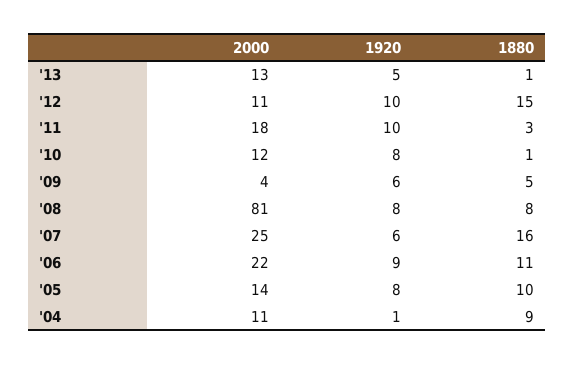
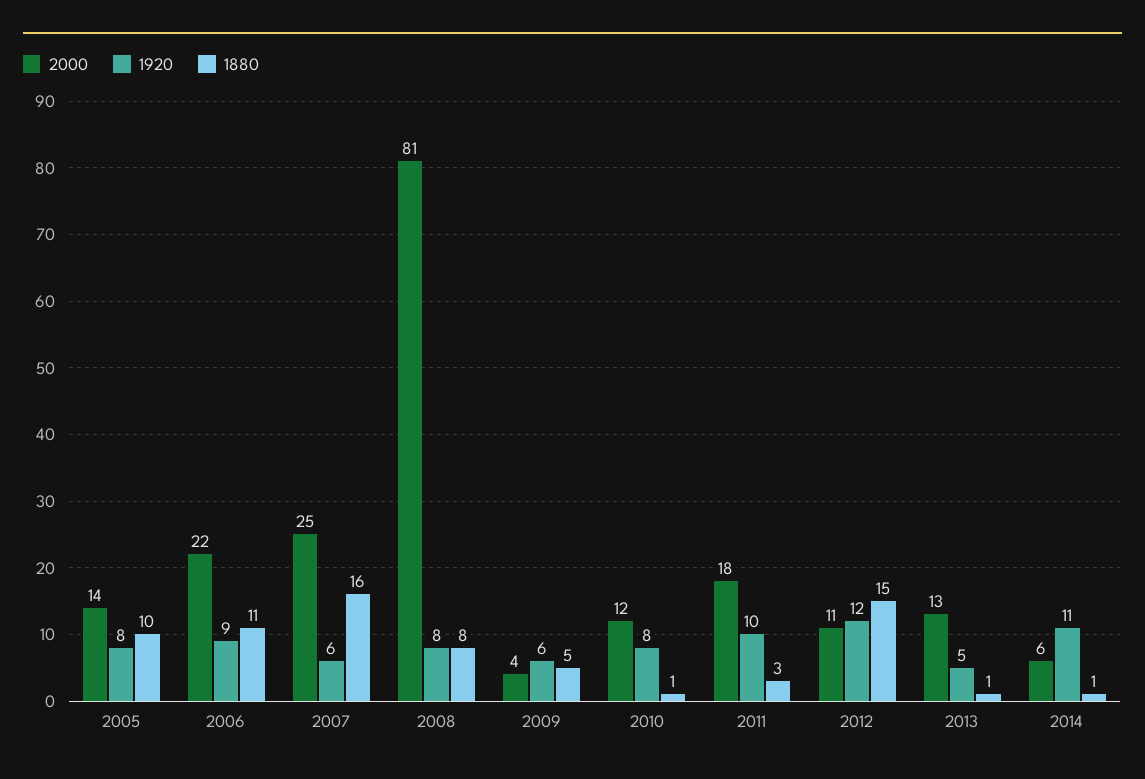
1920, '12: 10 -> 12
2000, '04: 11 -> none
1920, '04: 1 -> none
1880, '04: 9 -> none
2000, 2014: none -> 6
1920, 2014: none -> 11
1880, 2014: none -> 1

